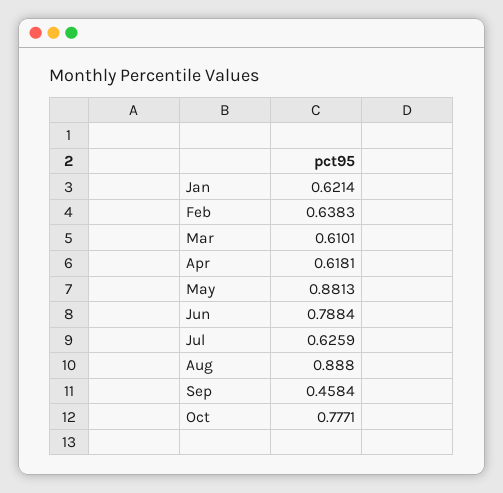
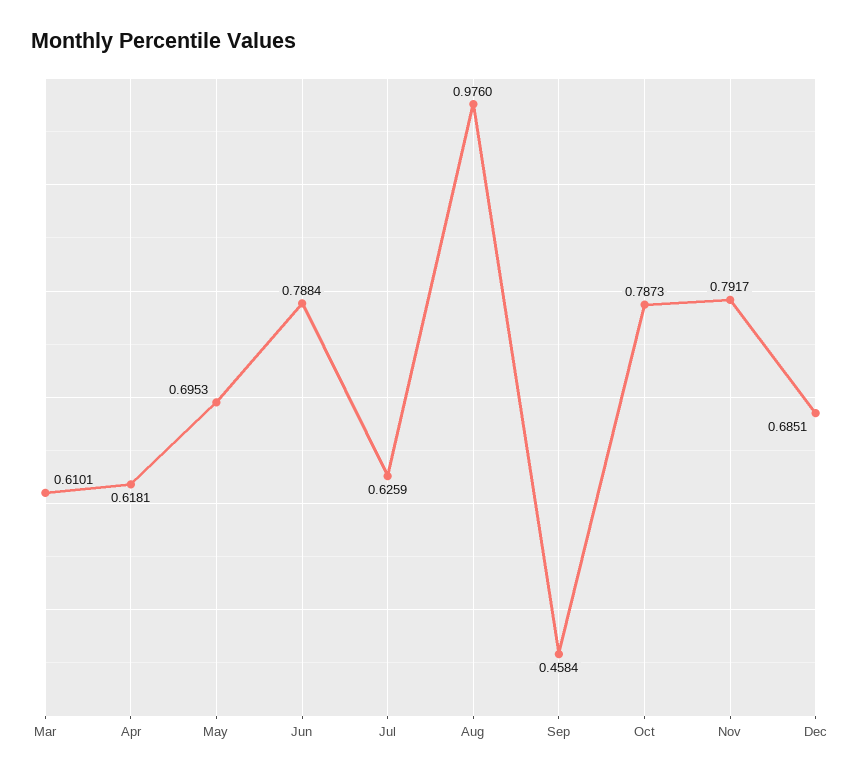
Jan: 0.6214 -> none
Feb: 0.6383 -> none
May: 0.8813 -> 0.6953
Aug: 0.888 -> 0.976
Oct: 0.7771 -> 0.7873
Nov: none -> 0.7917
Dec: none -> 0.6851

